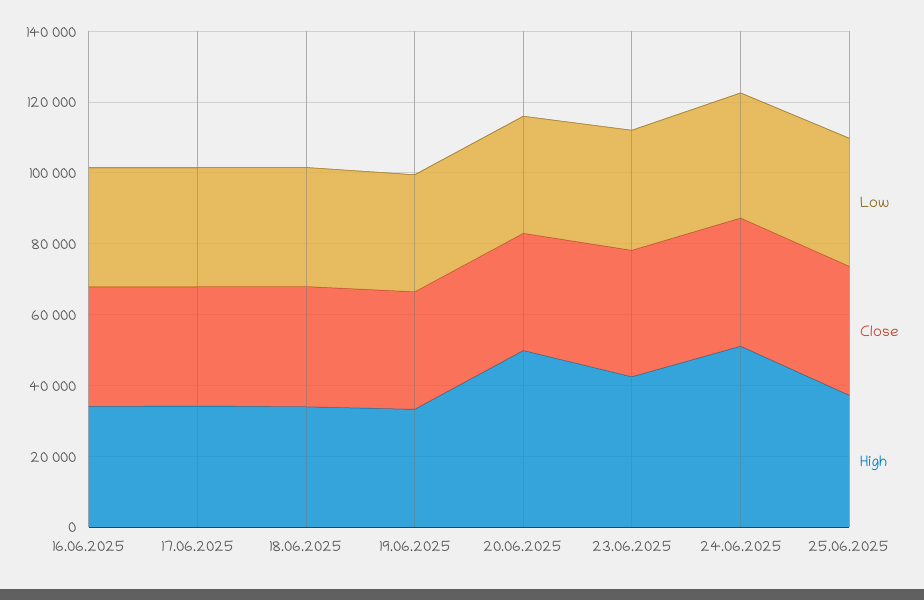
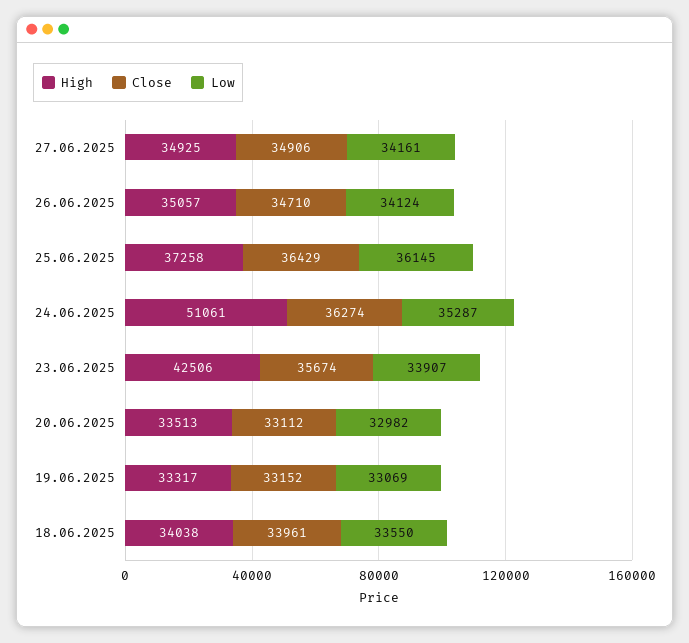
Low, 16.06.2025: 35000 -> none
Close, 16.06.2025: 35000 -> none
High, 16.06.2025: 35000 -> none
Low, 17.06.2025: 35000 -> none
Close, 17.06.2025: 35000 -> none
High, 17.06.2025: 35000 -> none
High, 20.06.2025: 50000 -> 33513
High, 27.06.2025: none -> 34925
Close, 27.06.2025: none -> 34906
Low, 27.06.2025: none -> 34161
High, 26.06.2025: none -> 35057
Close, 26.06.2025: none -> 34710
Low, 26.06.2025: none -> 34124

